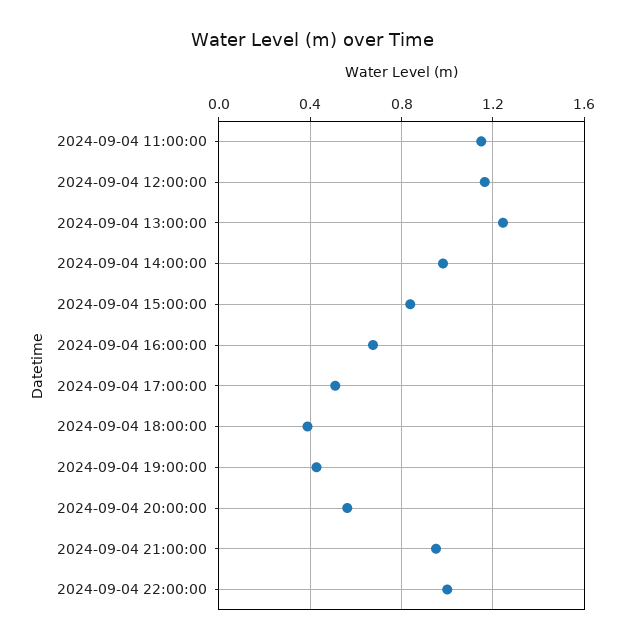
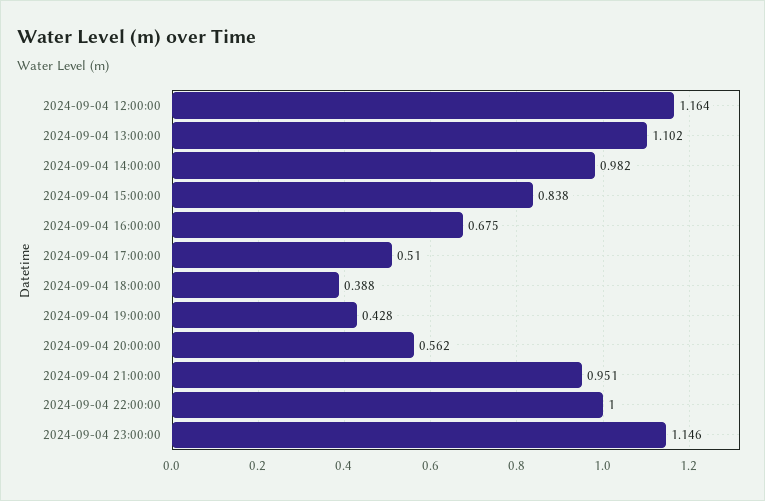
2024-09-04 11:00:00: 1.15 -> none
2024-09-04 13:00:00: 1.25 -> 1.102
2024-09-04 23:00:00: none -> 1.146

